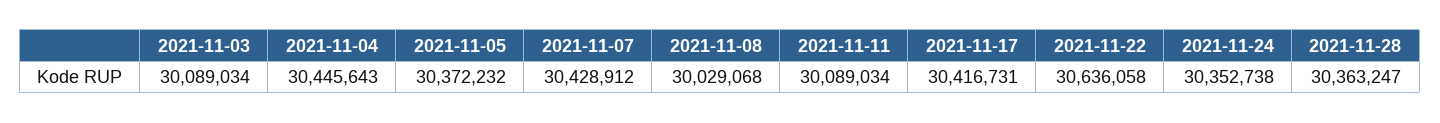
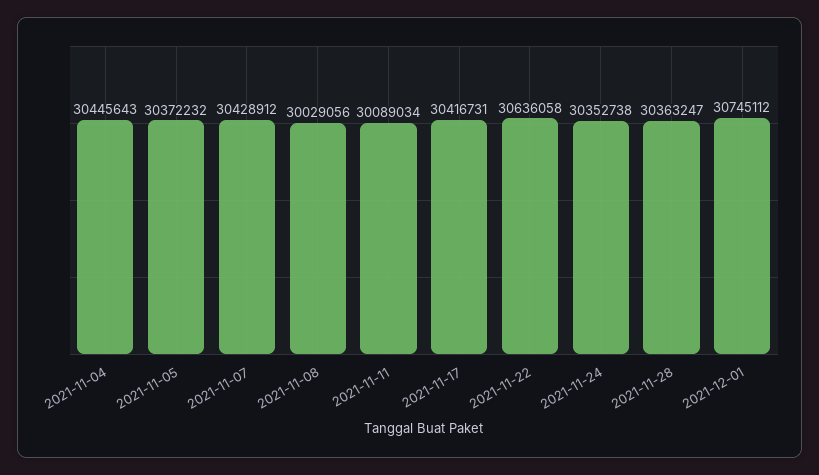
2021-11-03: 30089034 -> none
2021-11-08: 30029068 -> 30029056
2021-12-01: none -> 30745112

